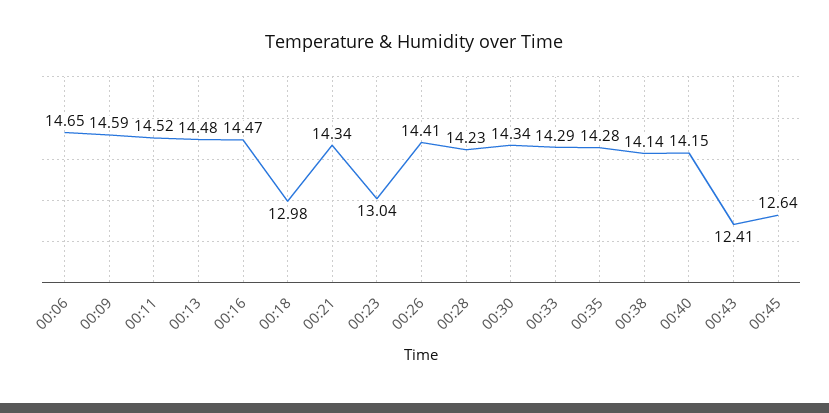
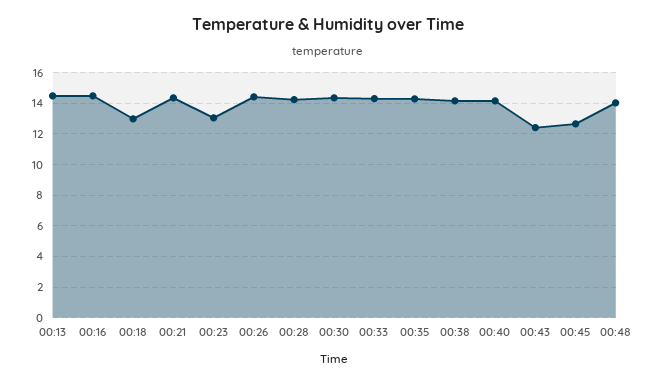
00:06: 14.65 -> none
00:09: 14.59 -> none
00:11: 14.52 -> none
00:48: none -> 14

